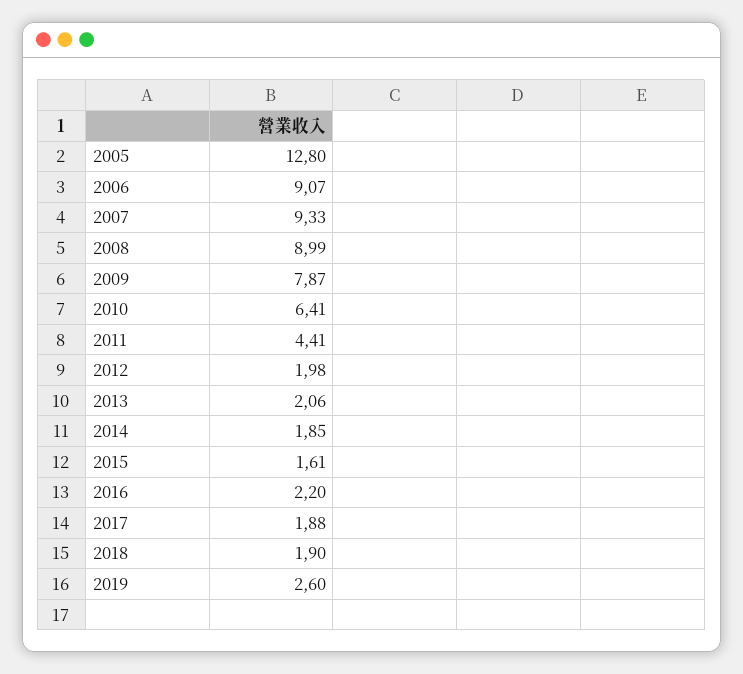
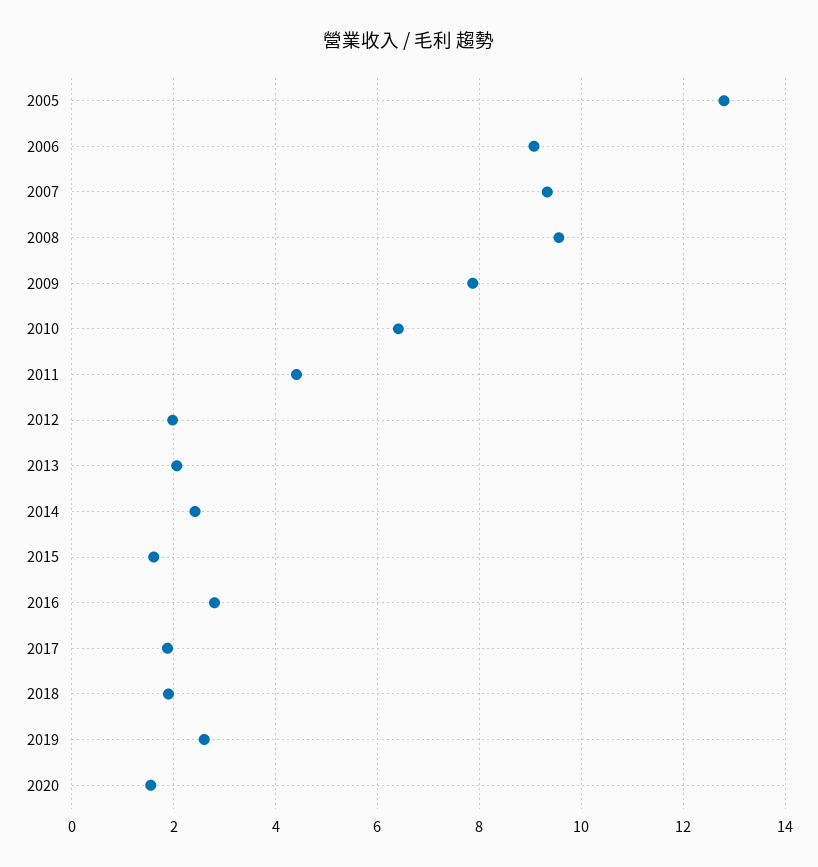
2008: 8.99 -> 9.6
2014: 1.85 -> 2.4
2016: 2.2 -> 2.8
2020: none -> 1.6

